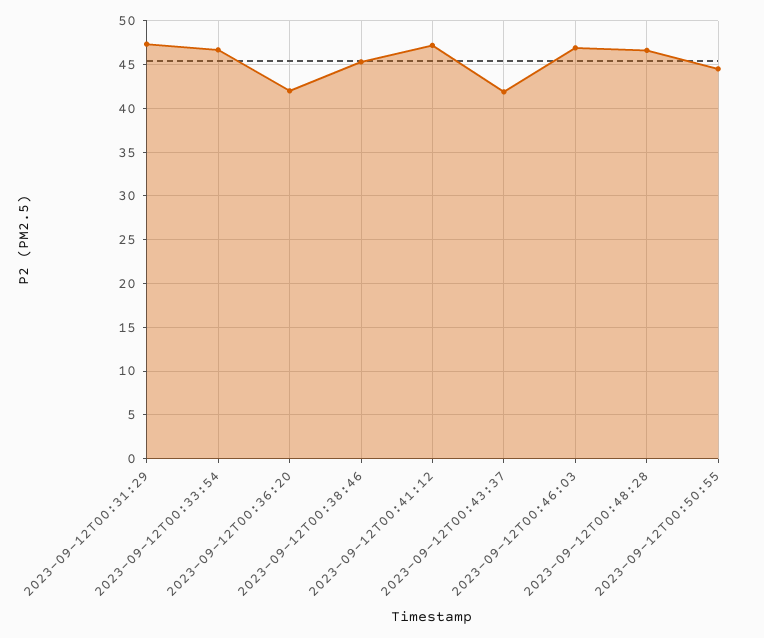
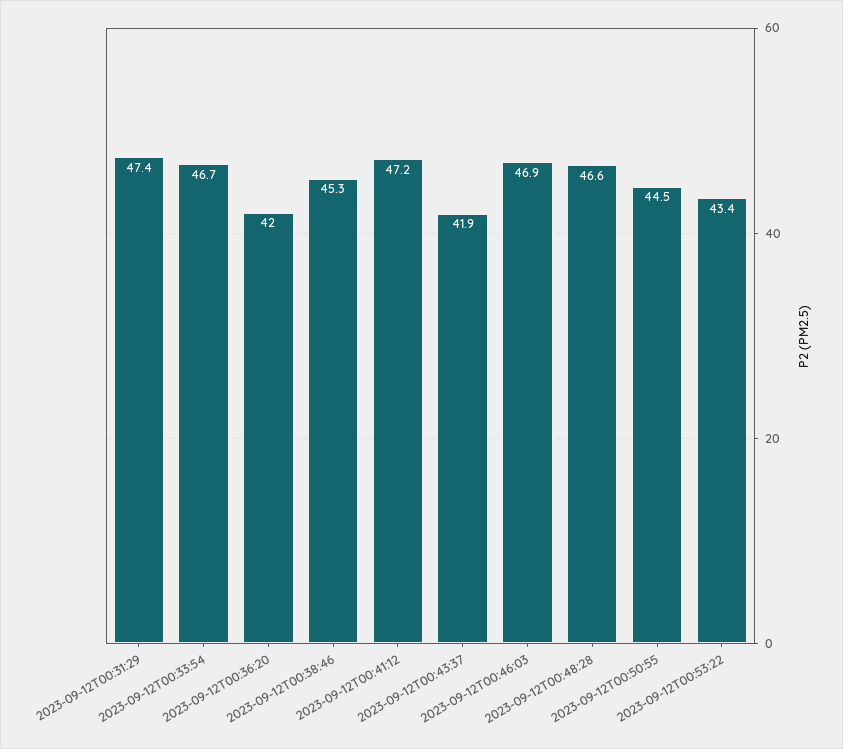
2023-09-12T00:53:22: none -> 43.4

